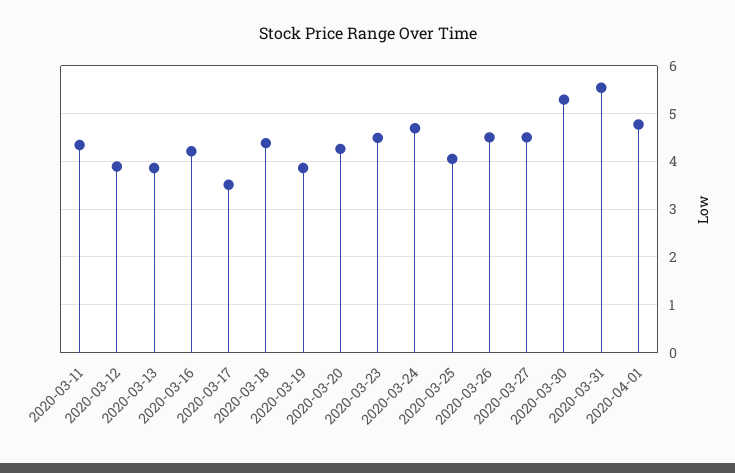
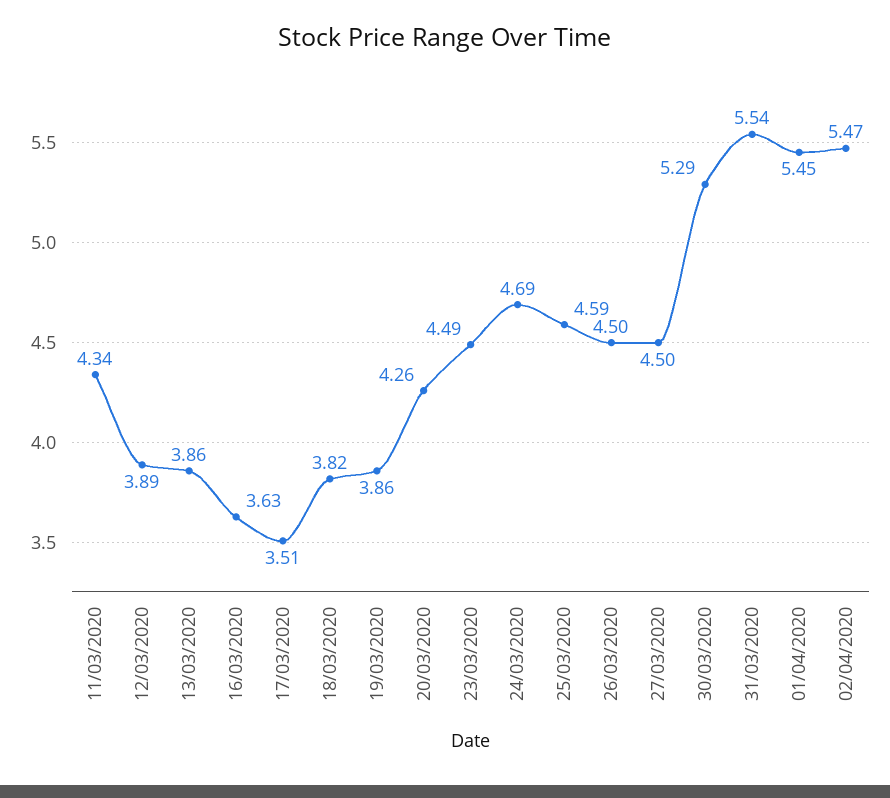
2020-03-16: 4.2 -> 3.63
2020-03-18: 4.4 -> 3.82
2020-03-25: 4 -> 4.59
2020-04-01: 4.8 -> 5.45
02/04/2020: none -> 5.47

